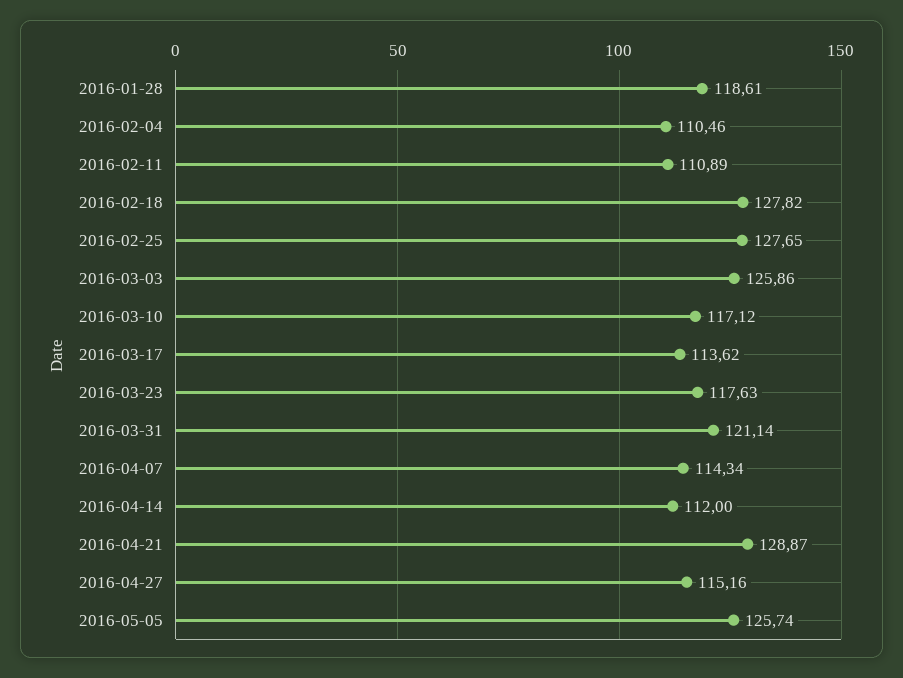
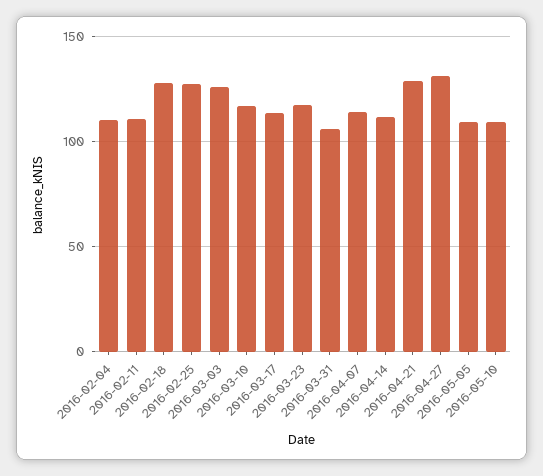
2016-01-28: 118.61 -> none
2016-03-31: 121.14 -> 105
2016-04-27: 115.16 -> 130
2016-05-05: 125.74 -> 110
2016-05-10: none -> 110

